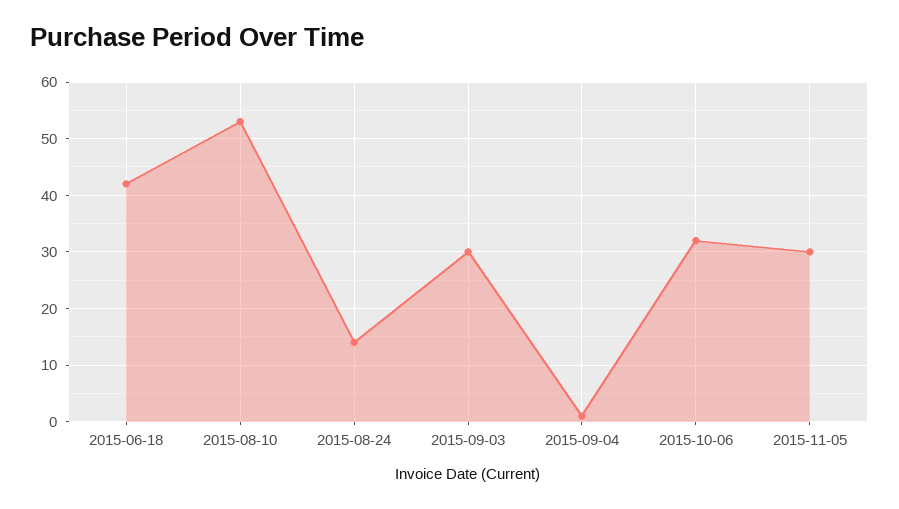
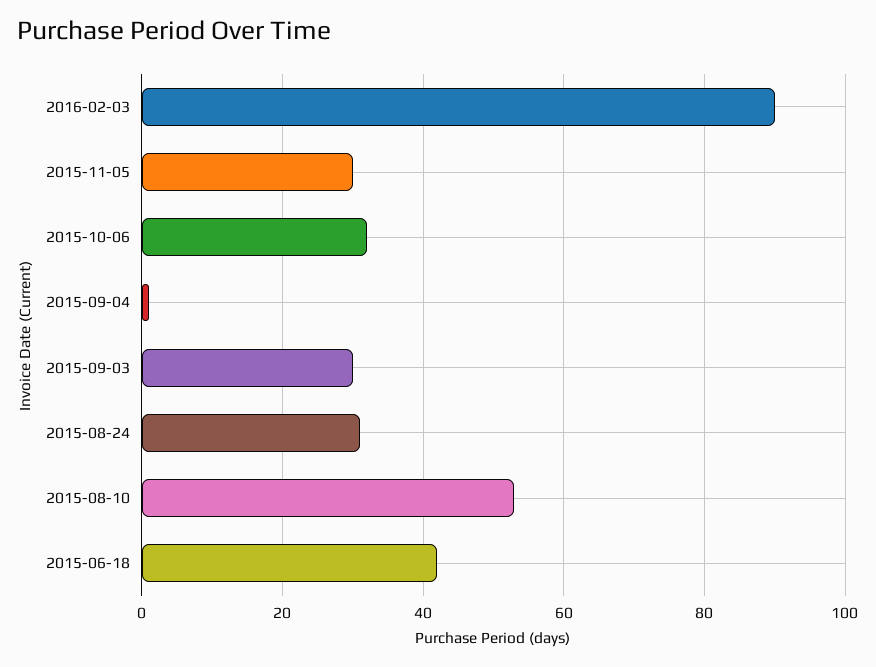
2015-08-24: 15 -> 30
2016-02-03: none -> 90

